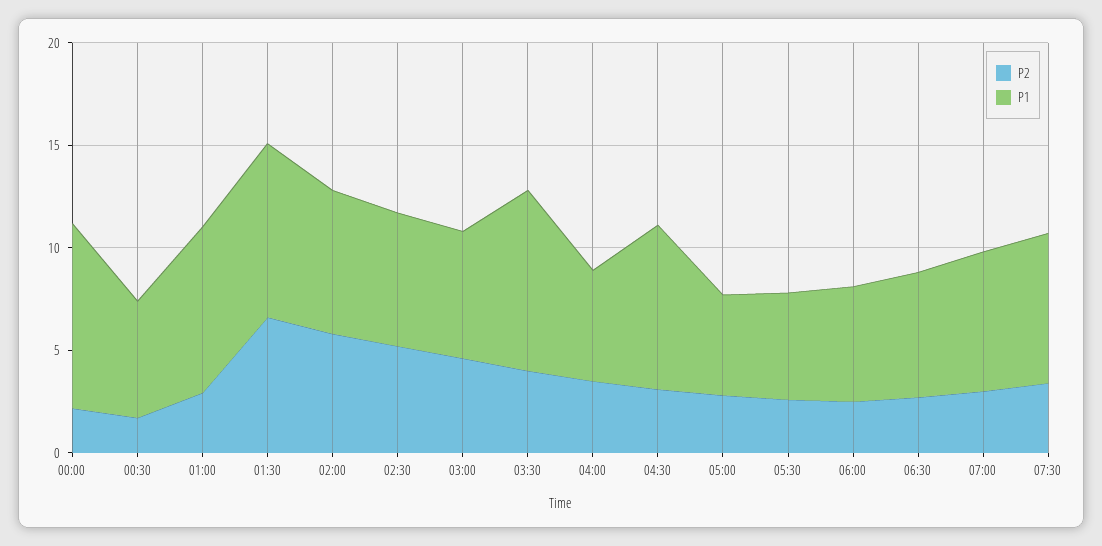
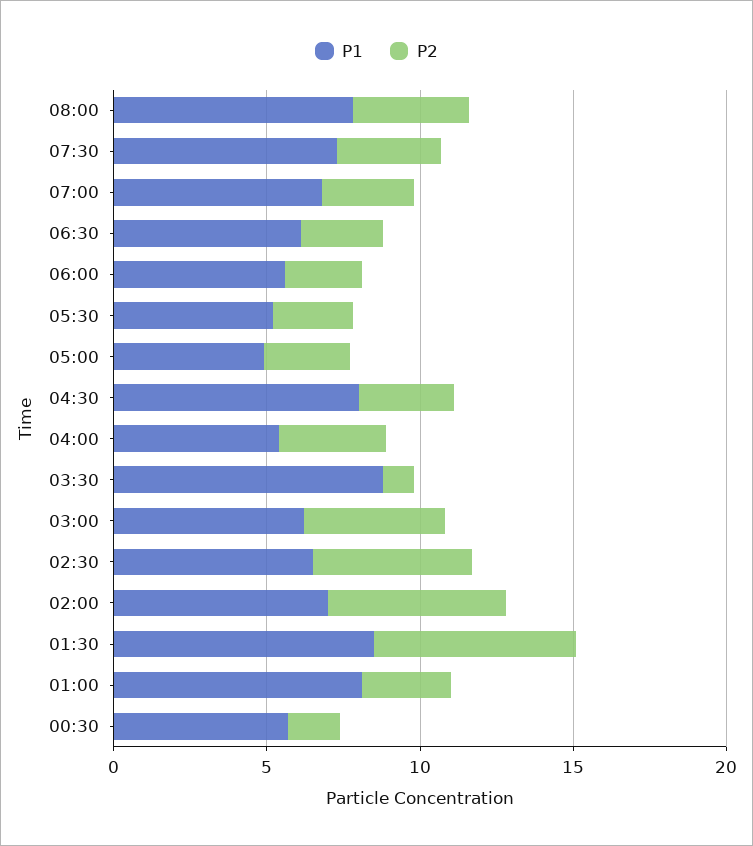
P2, 00:00: 2 -> none
P1, 00:00: 9 -> none
P2, 03:30: 4 -> 1
P1, 08:00: none -> 8
P2, 08:00: none -> 4

